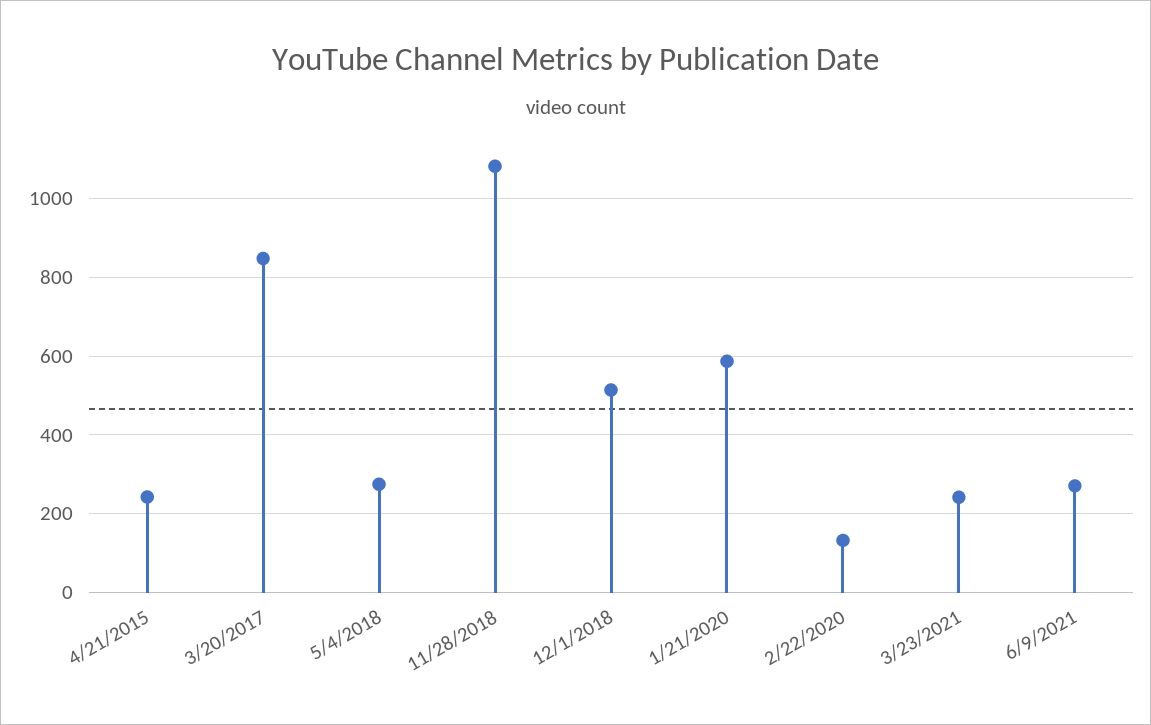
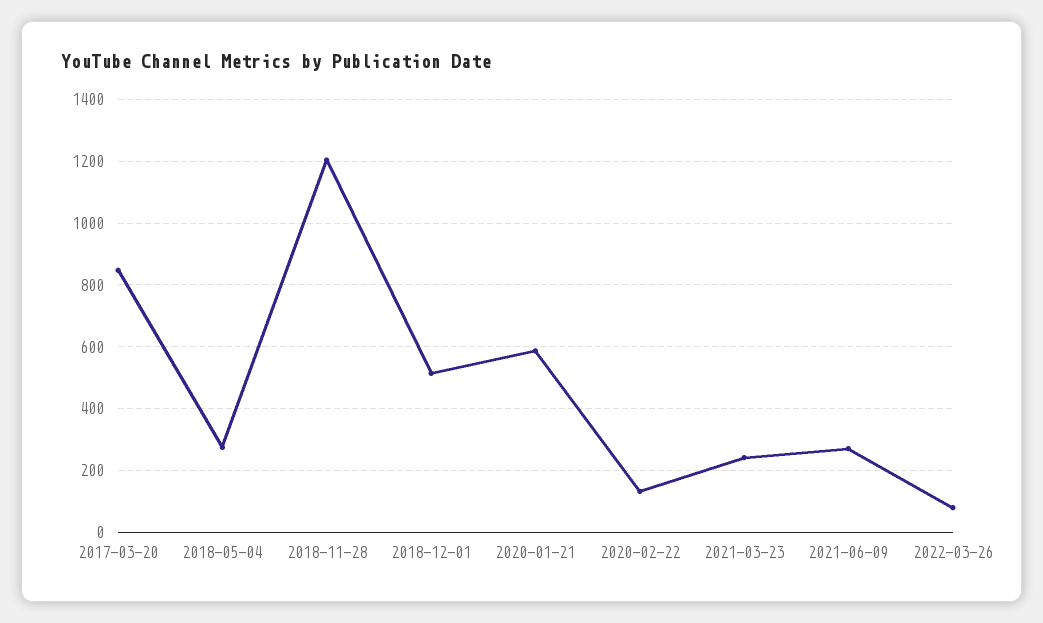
4/21/2015: 240 -> none
11/28/2018: 1080 -> 1200
2022-03-26: none -> 80

